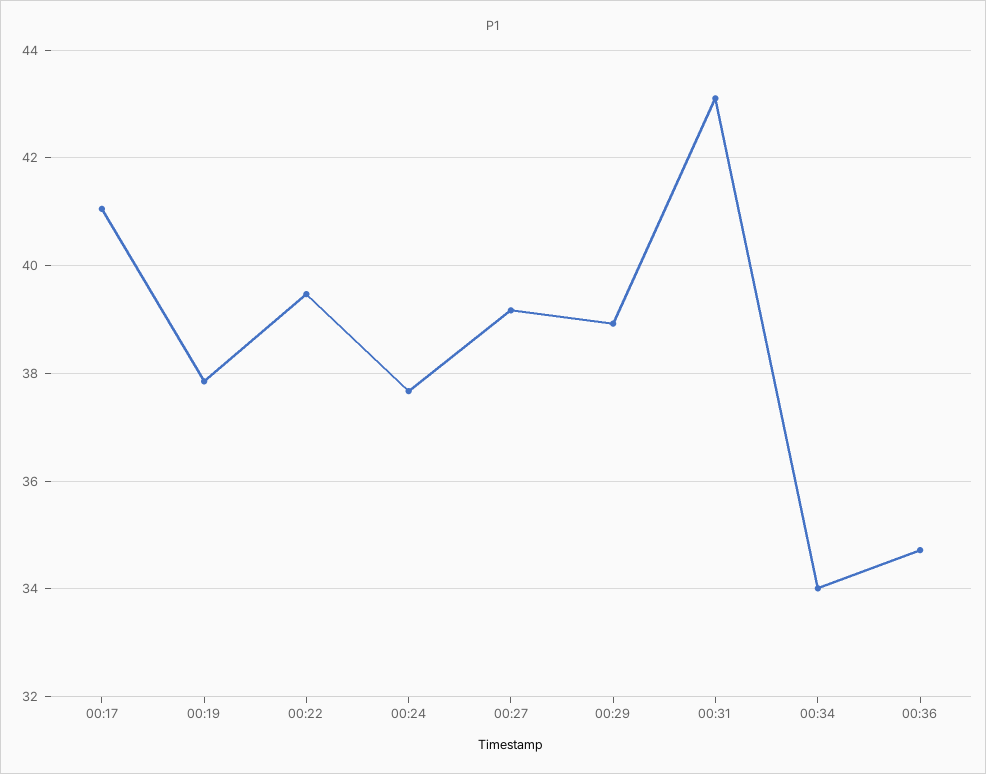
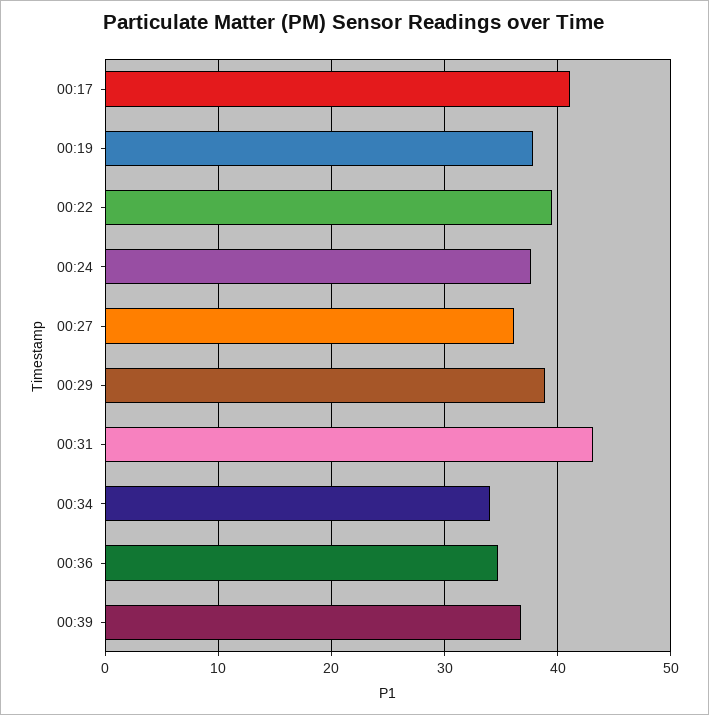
00:27: 39.2 -> 36
00:39: none -> 37

